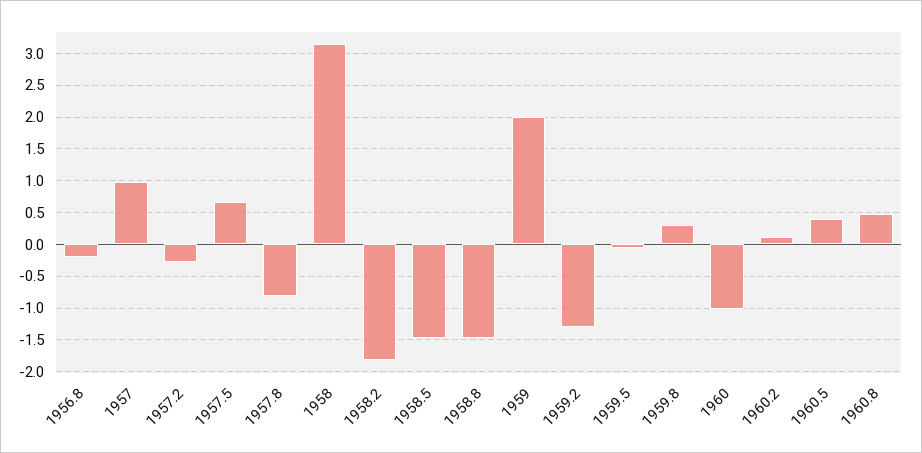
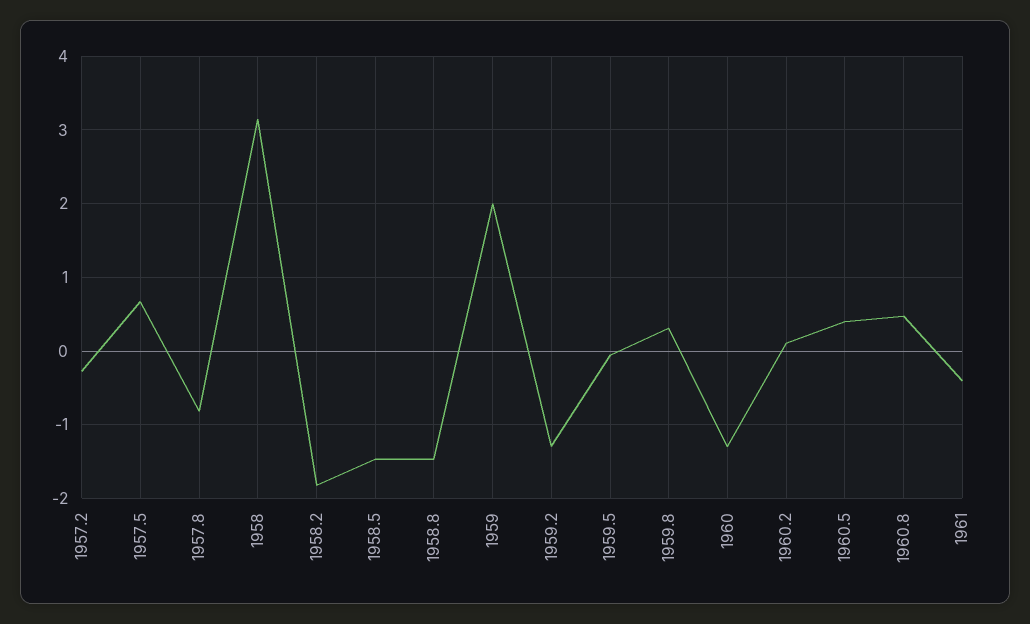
1956.8: -0.2 -> none
1957: 1 -> none
1960: -1 -> -1.3
1961: none -> -0.4

